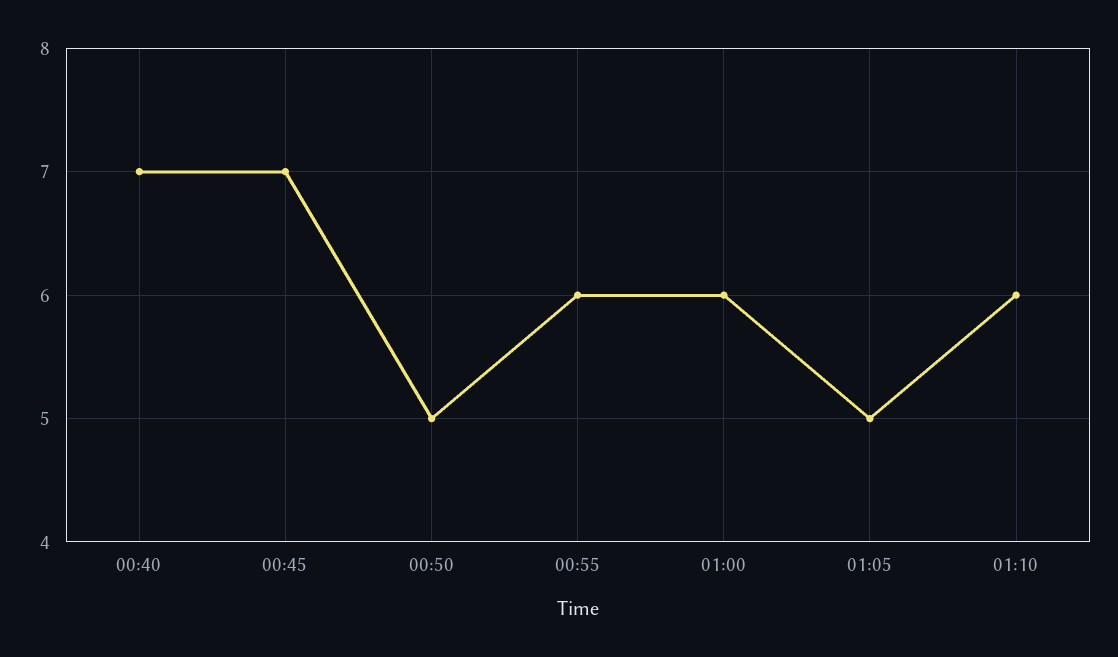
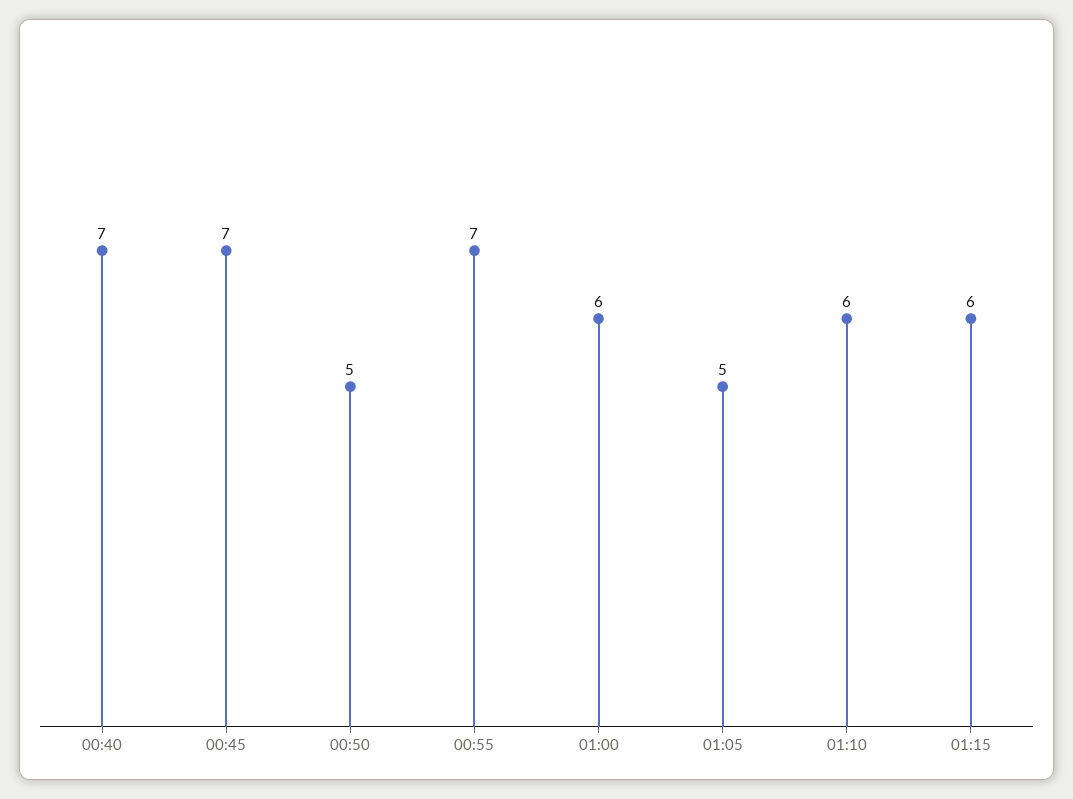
00:55: 6 -> 7
01:15: none -> 6

